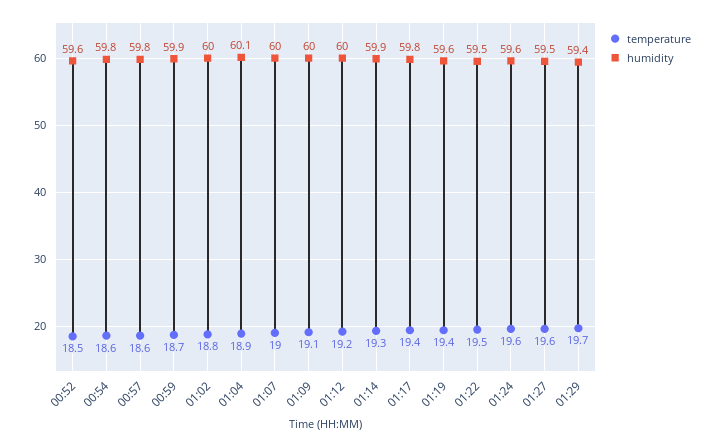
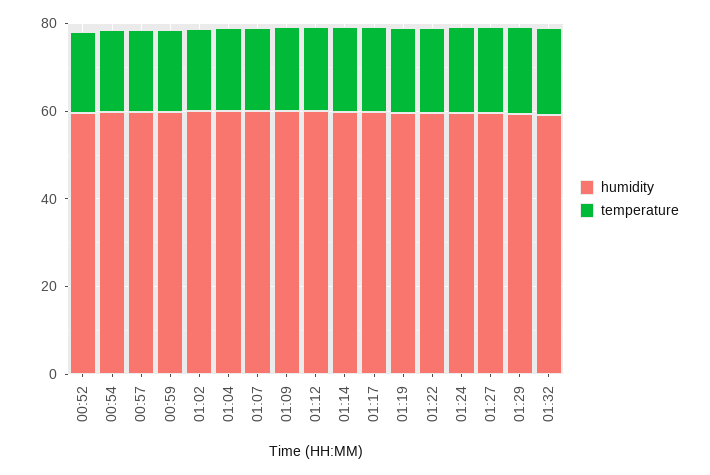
humidity, 01:32: none -> 60
temperature, 01:32: none -> 20

